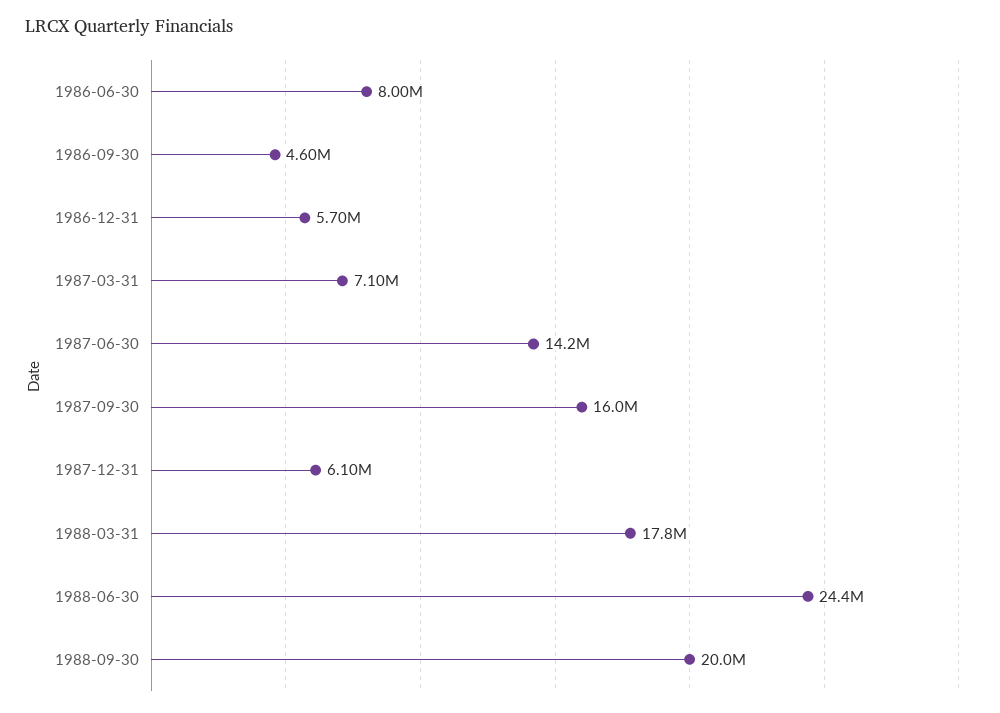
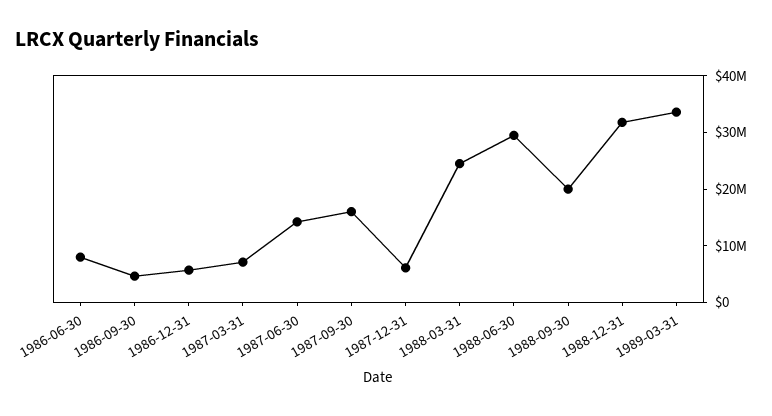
1988-03-31: 17800000 -> 24000000
1988-06-30: 24400000 -> 30000000
1988-12-31: none -> 32000000
1989-03-31: none -> 34000000

